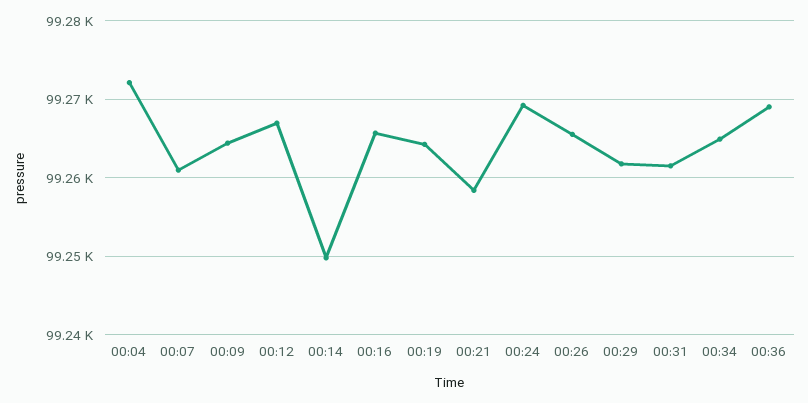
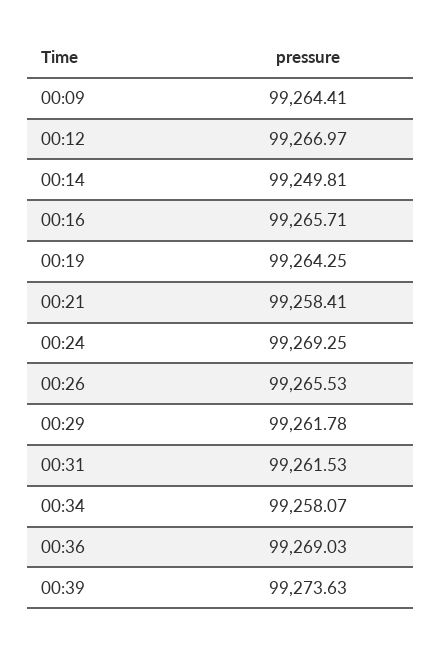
00:04: 99272 -> none
00:07: 99261 -> none
00:34: 99265 -> 99258.07
00:39: none -> 99273.63

